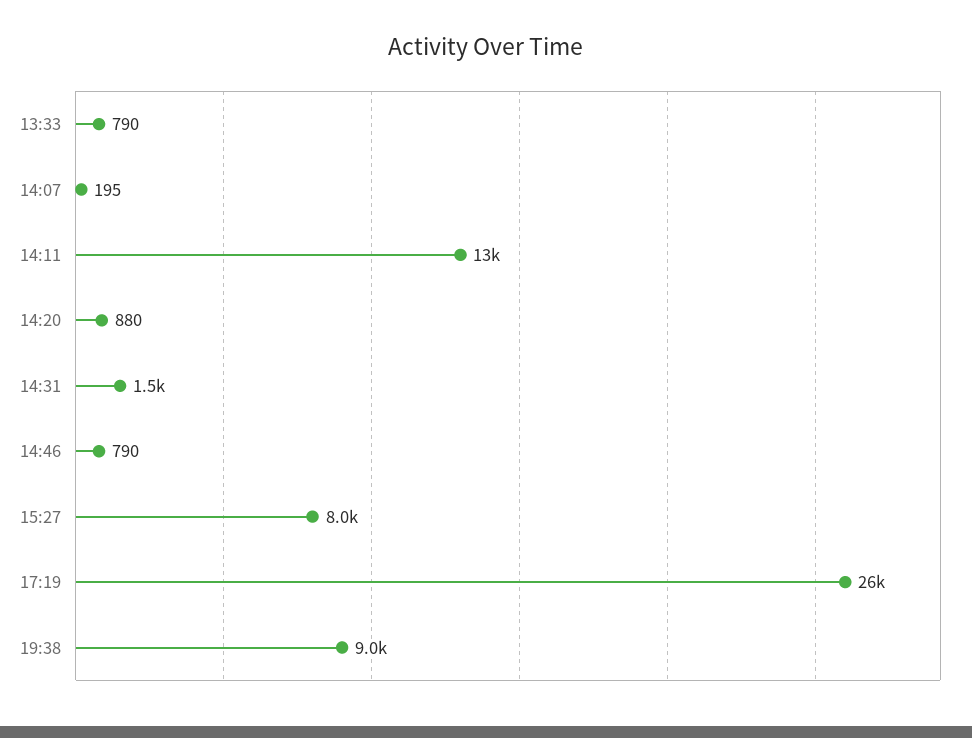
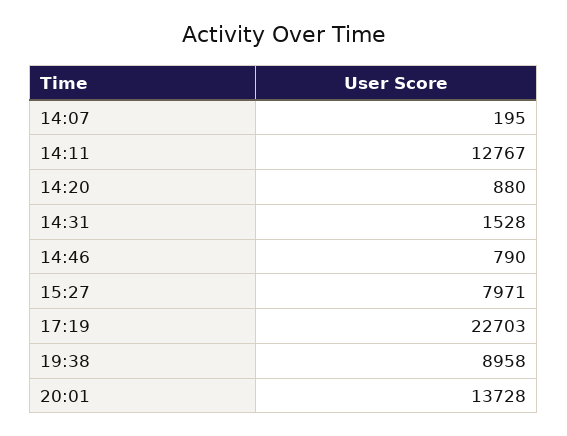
13:33: 790 -> none
17:19: 26000 -> 22703
20:01: none -> 13728

